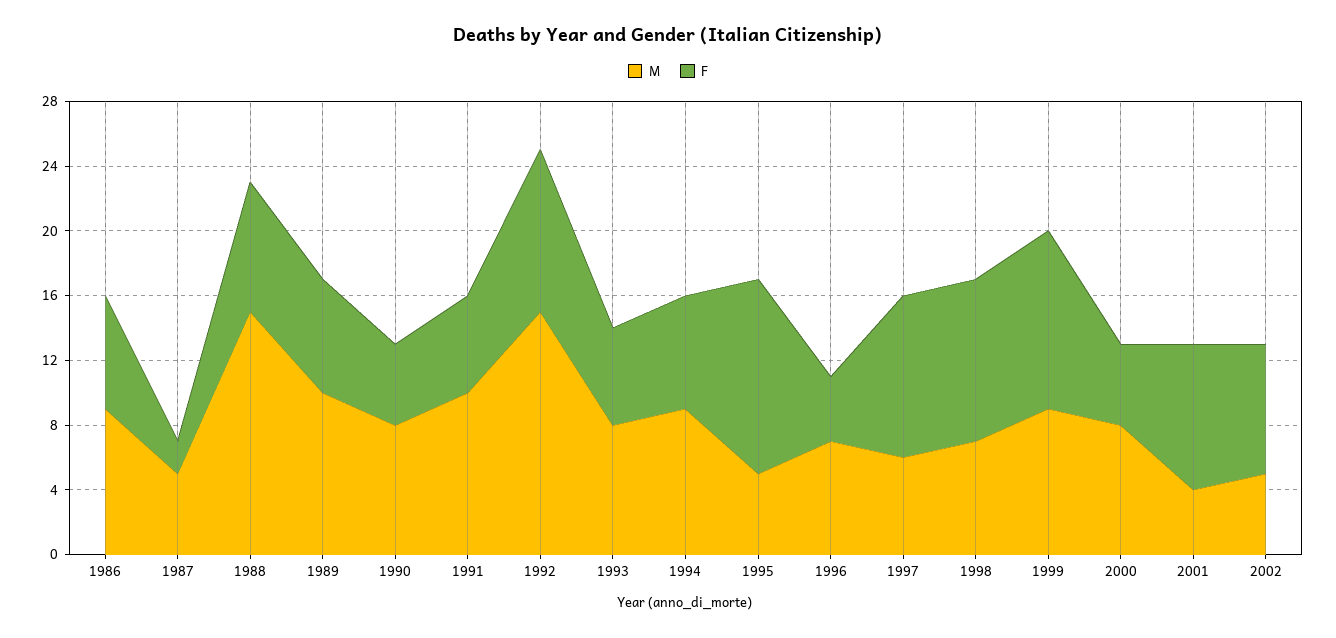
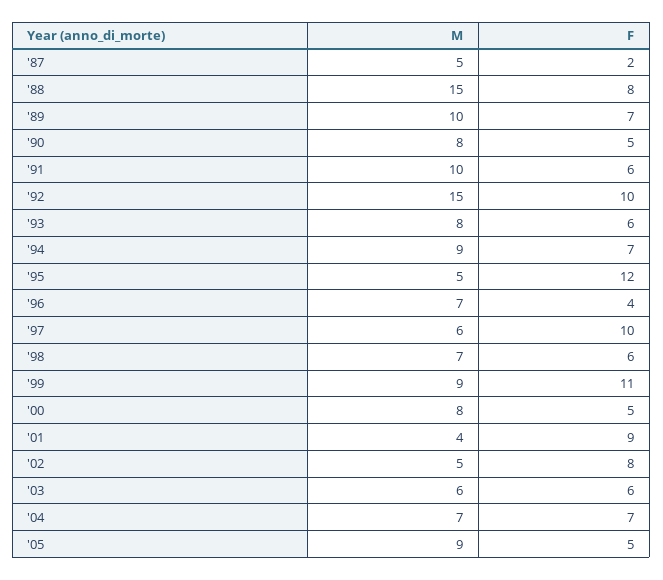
M, 1986: 9 -> none
F, 1986: 7 -> none
F, 1998: 10 -> 6
M, '03: none -> 6
F, '03: none -> 6
M, '04: none -> 7
F, '04: none -> 7
M, '05: none -> 9
F, '05: none -> 5

